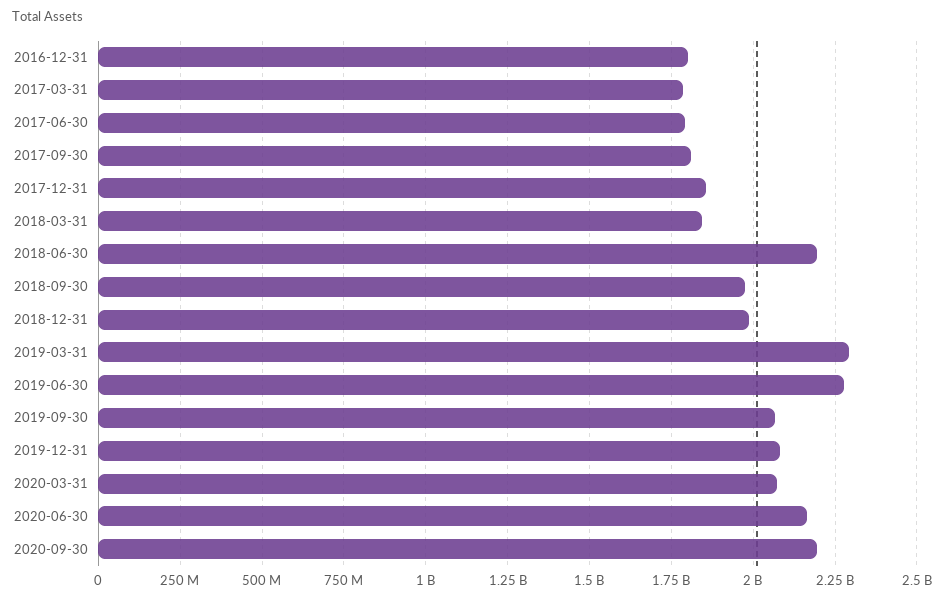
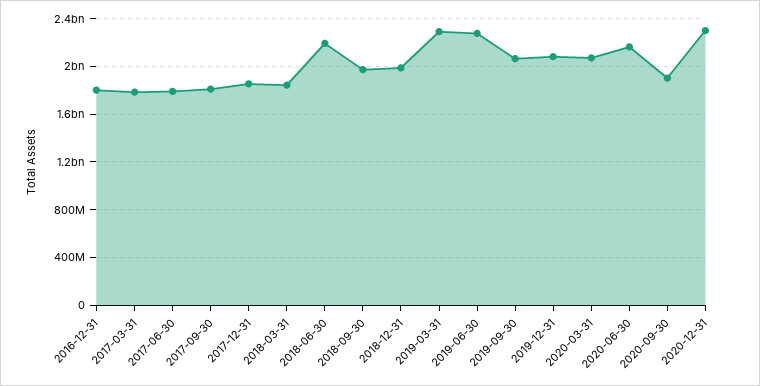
2020-09-30: 2200000000 -> 1900000000
2020-12-31: none -> 2300000000

